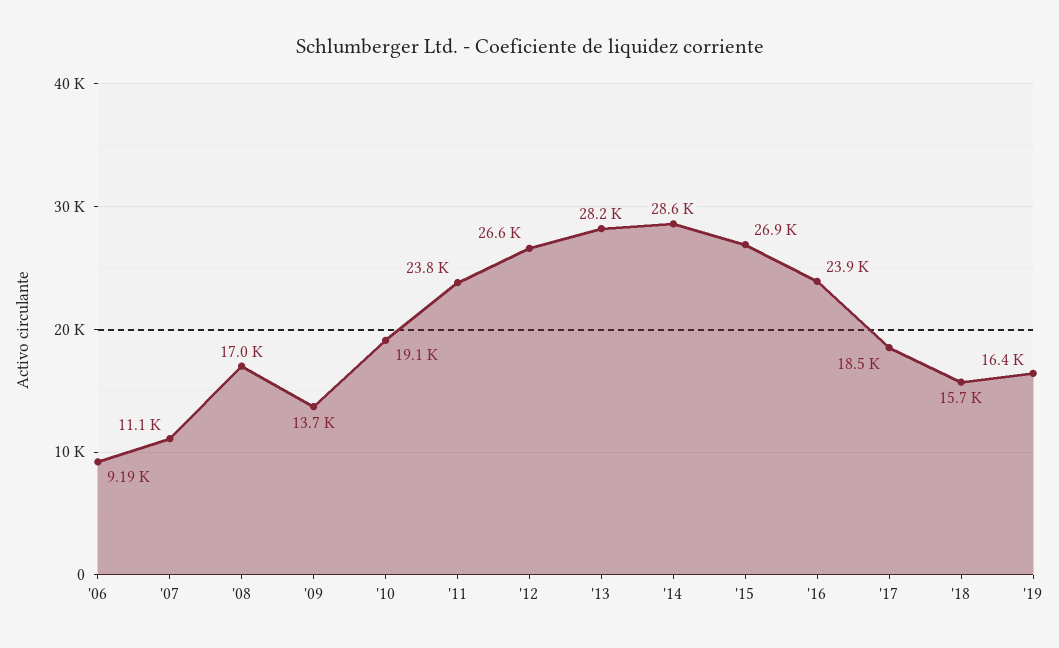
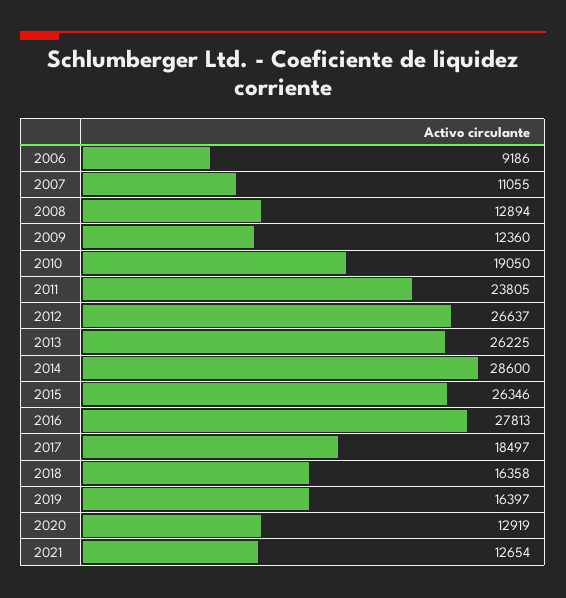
'08: 17000 -> 12894
'09: 13700 -> 12360
'13: 28200 -> 26225
'15: 26900 -> 26346
'16: 23900 -> 27813
'18: 15700 -> 16358
2020: none -> 12919
2021: none -> 12654

